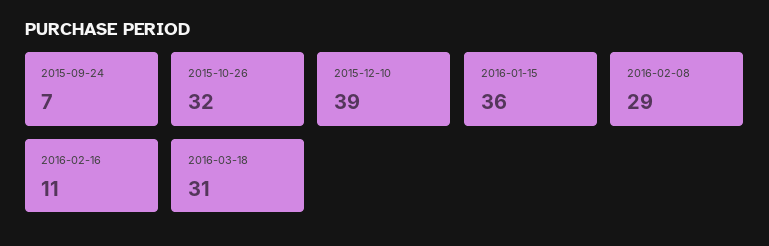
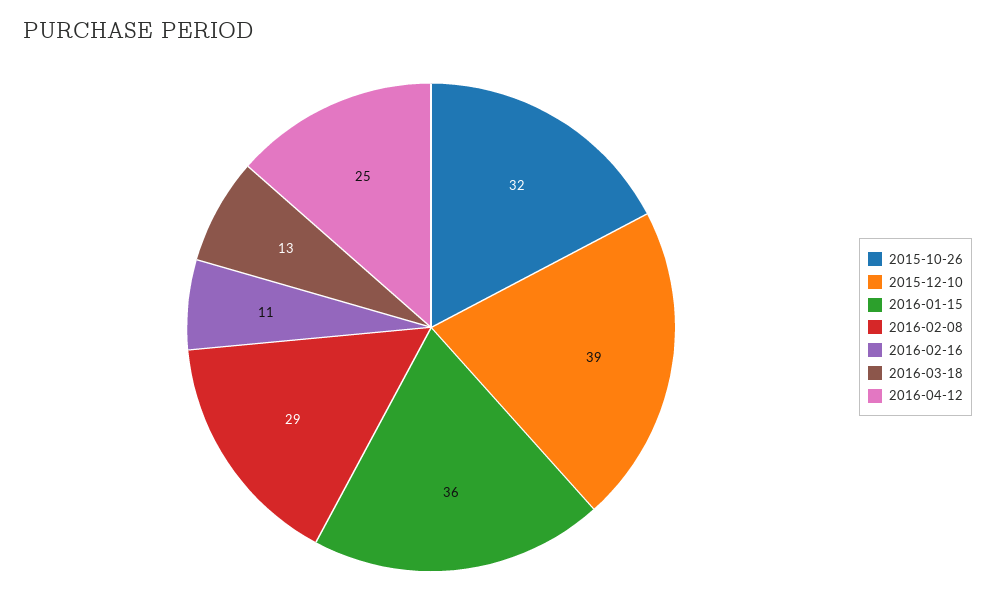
2015-09-24: 7 -> none
2016-03-18: 31 -> 13
2016-04-12: none -> 25

